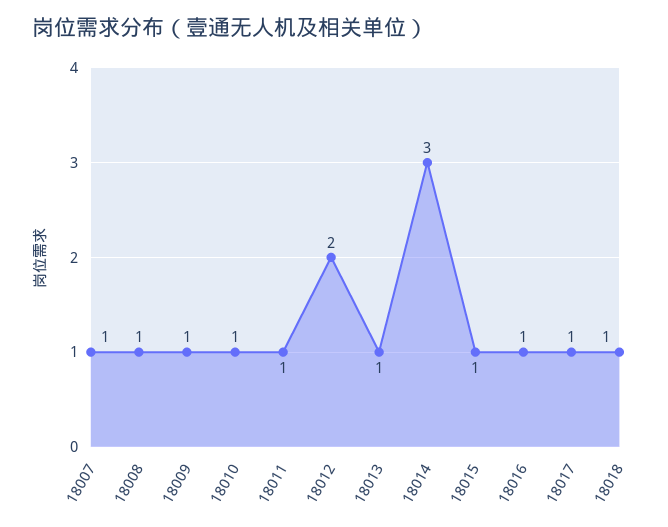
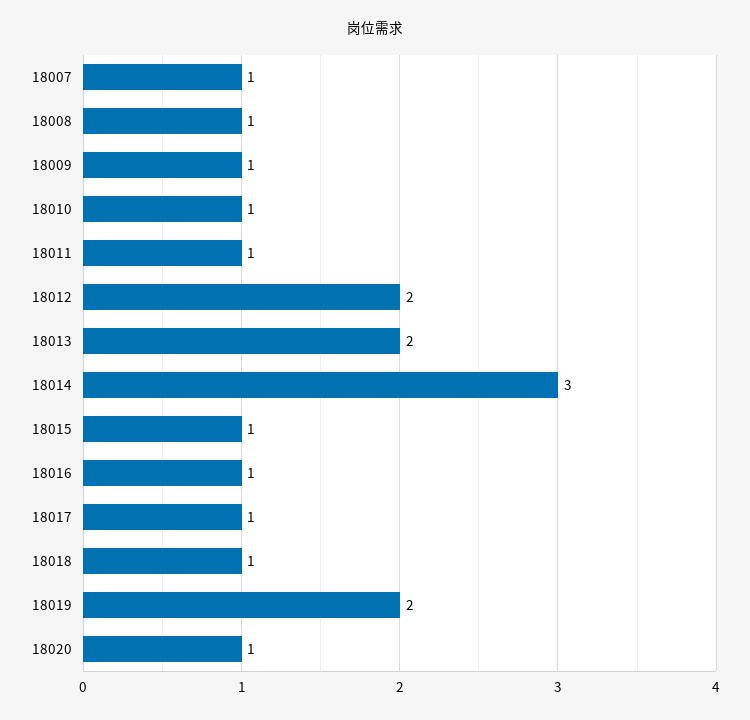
18013: 1 -> 2
18019: none -> 2
18020: none -> 1

